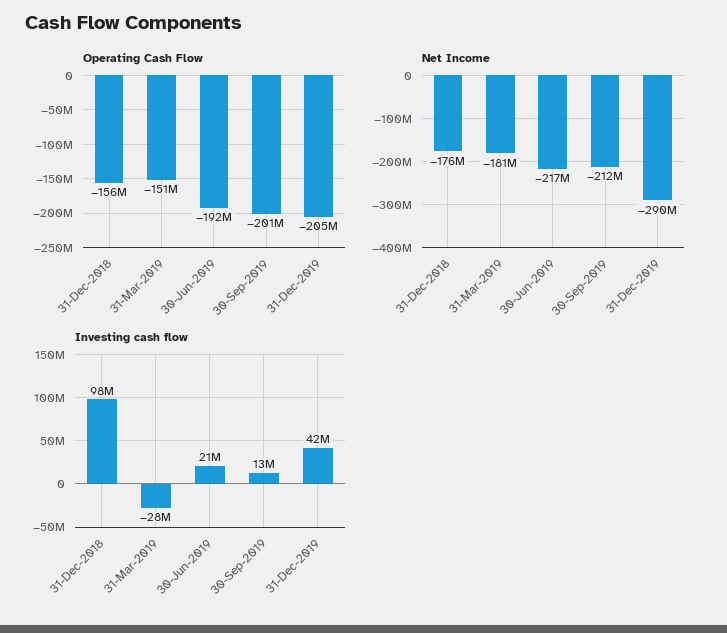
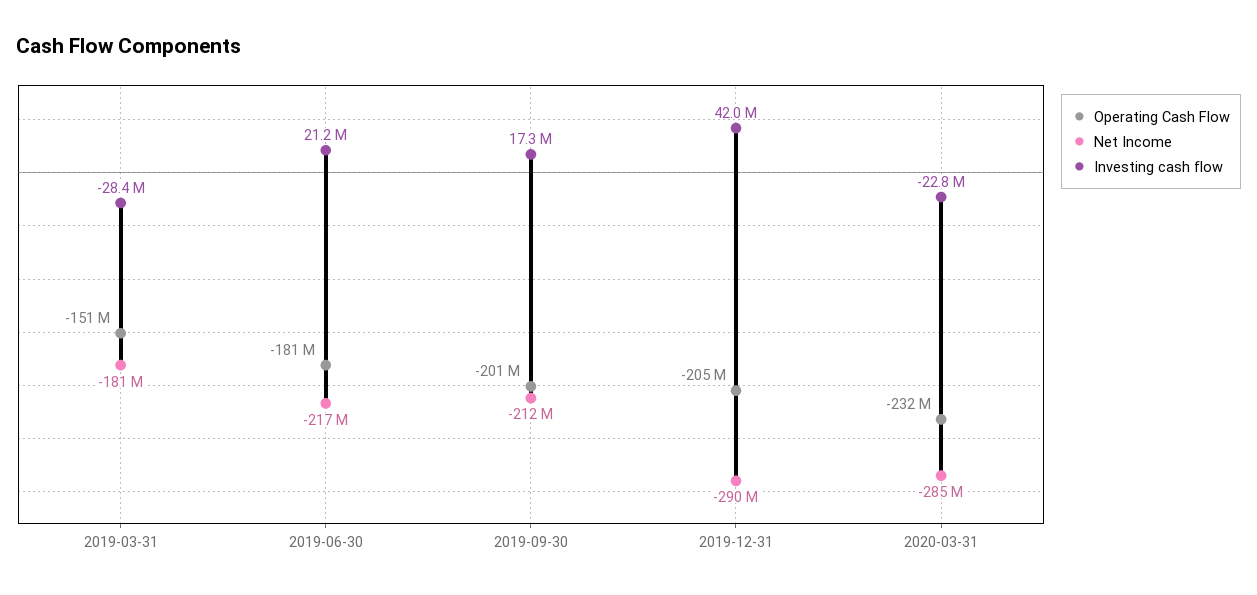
Operating Cash Flow, 31-Dec-2018: -156000000 -> none
Operating Cash Flow, 30-Jun-2019: -192000000 -> -181000000
Net Income, 31-Dec-2018: -176000000 -> none
Investing cash flow, 31-Dec-2018: 98000000 -> none
Investing cash flow, 30-Sep-2019: 13000000 -> 17300000
Operating Cash Flow, 2020-03-31: none -> -232000000
Net Income, 2020-03-31: none -> -285000000
Investing cash flow, 2020-03-31: none -> -22800000

